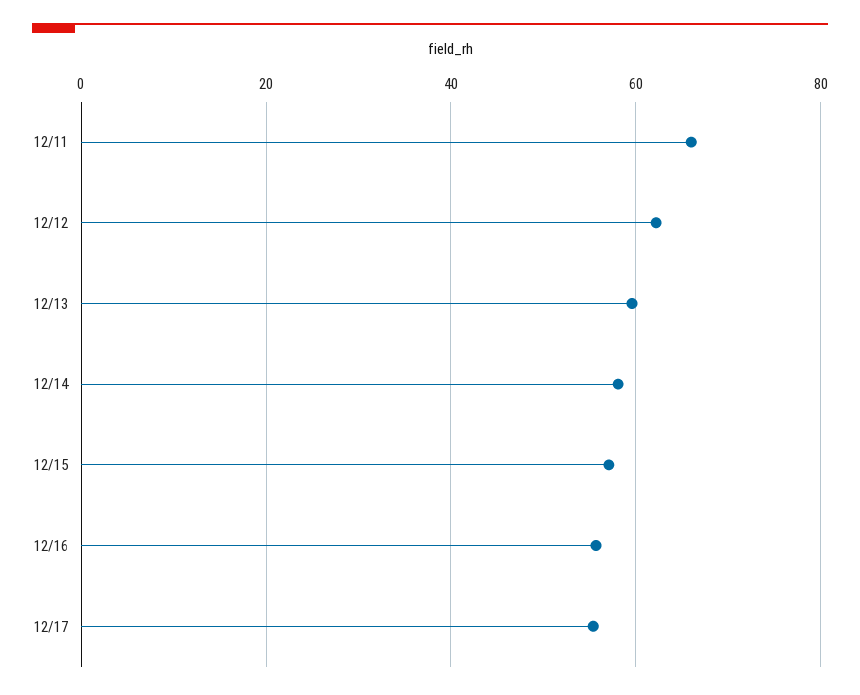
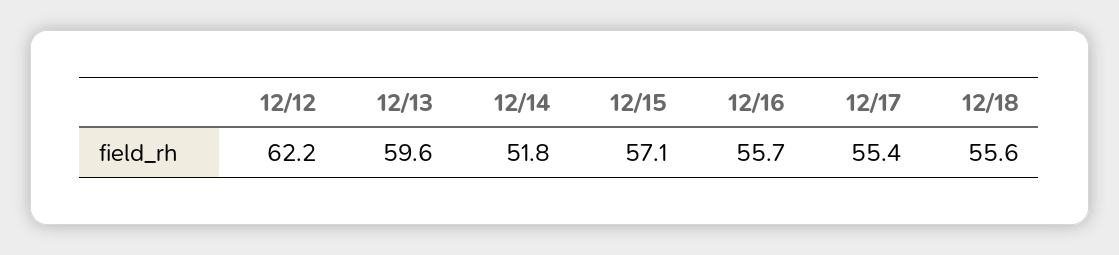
12/11: 66 -> none
12/14: 58 -> 51.8
12/18: none -> 55.6

